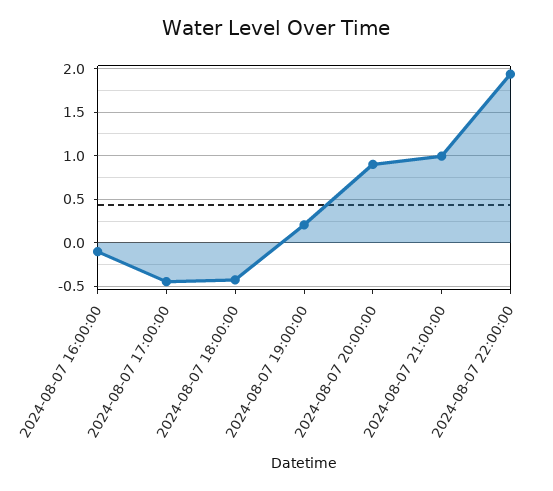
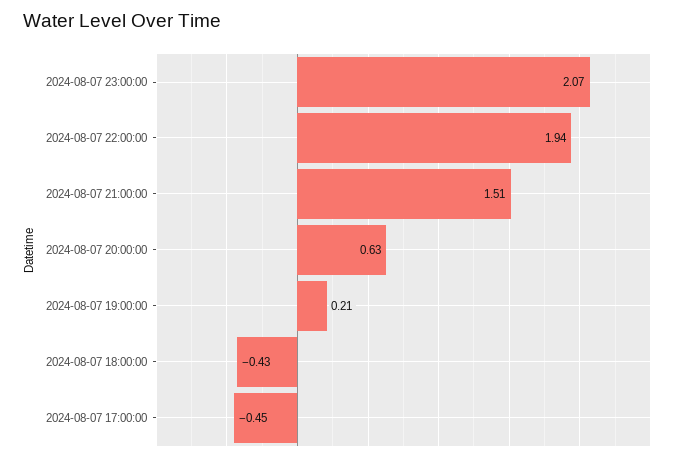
2024-08-07 16:00:00: -0.1 -> none
2024-08-07 20:00:00: 0.9 -> 0.63
2024-08-07 21:00:00: 1 -> 1.51
2024-08-07 23:00:00: none -> 2.07

